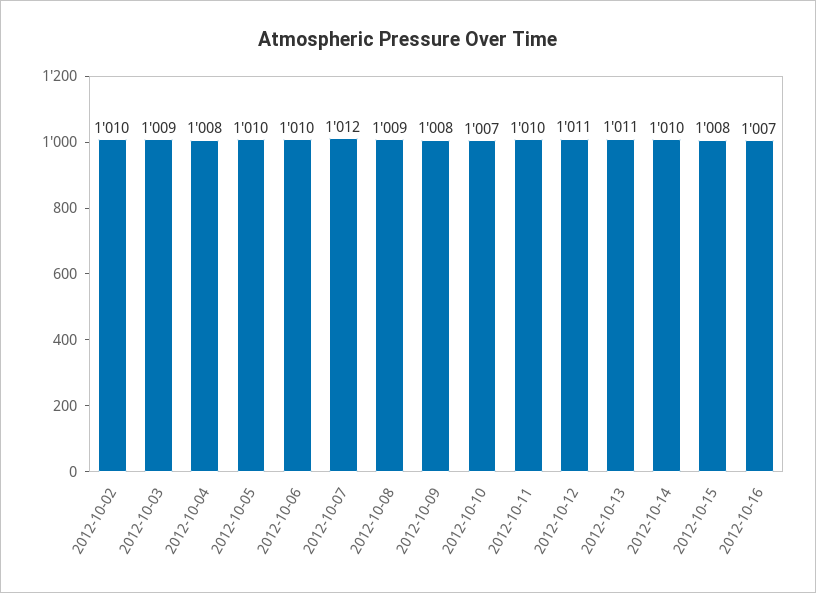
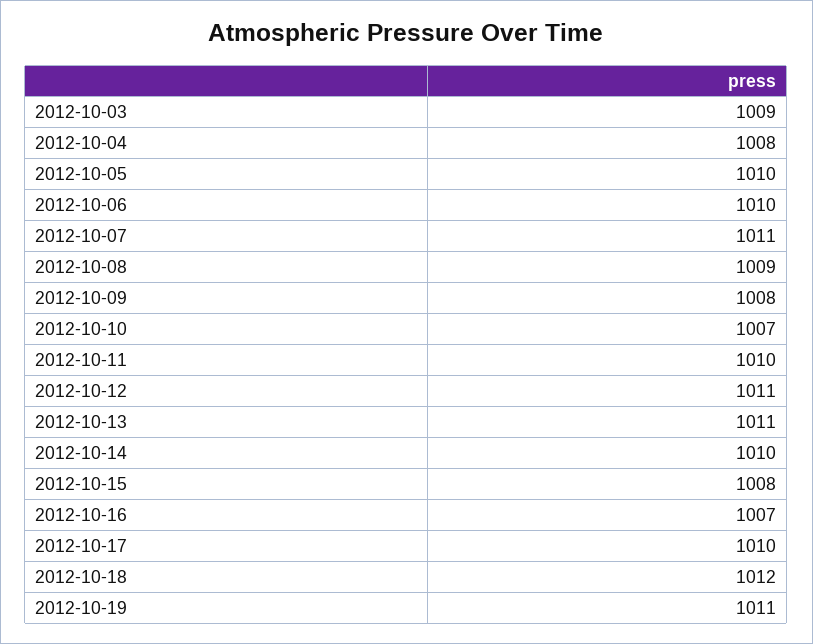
2012-10-02: 1010 -> none
2012-10-07: 1012 -> 1011
2012-10-17: none -> 1010
2012-10-18: none -> 1012
2012-10-19: none -> 1011

